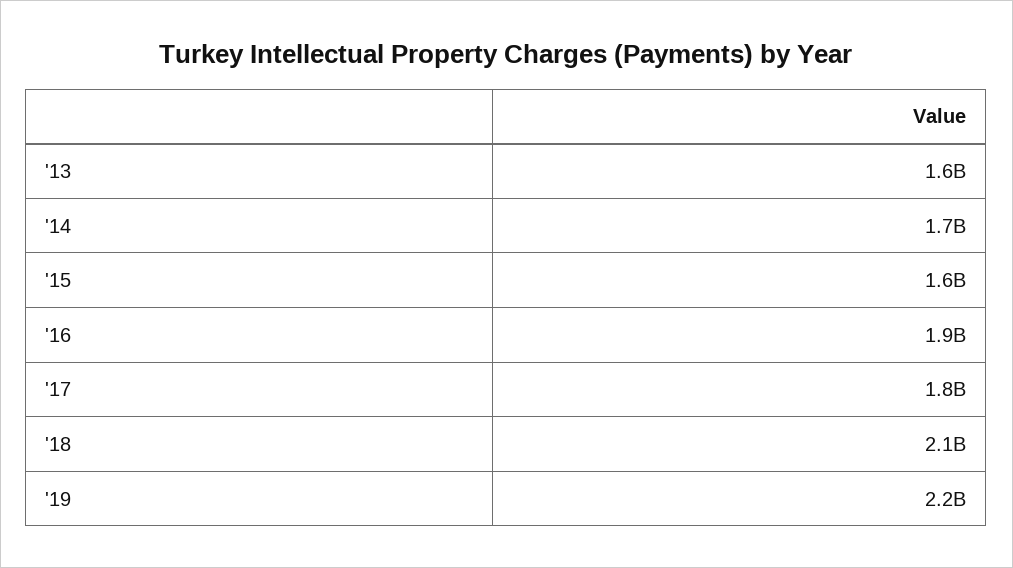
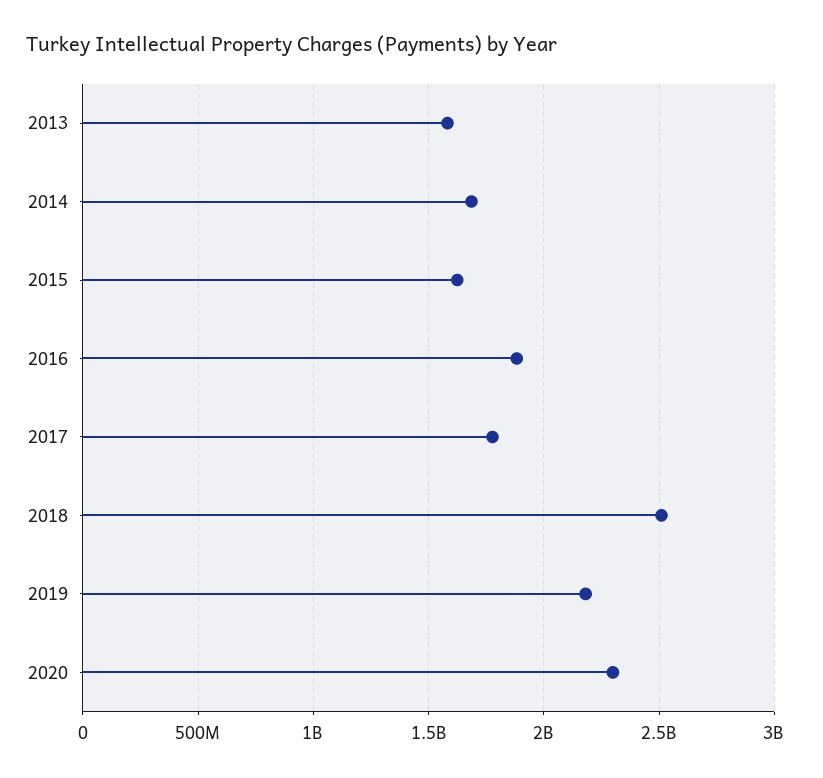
'18: 2100000000 -> 2500000000
2020: none -> 2300000000

